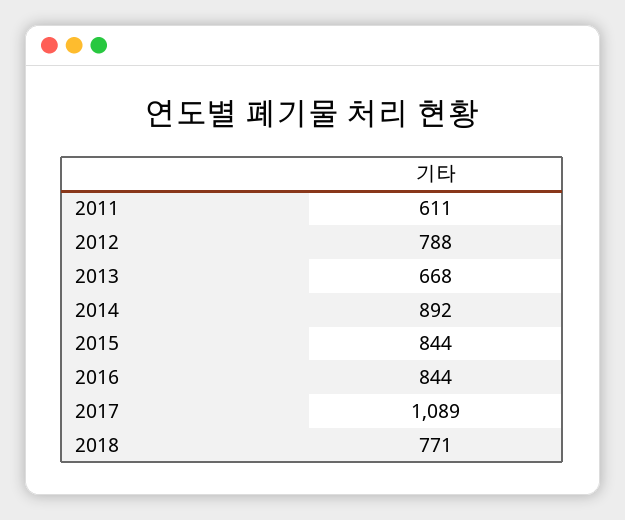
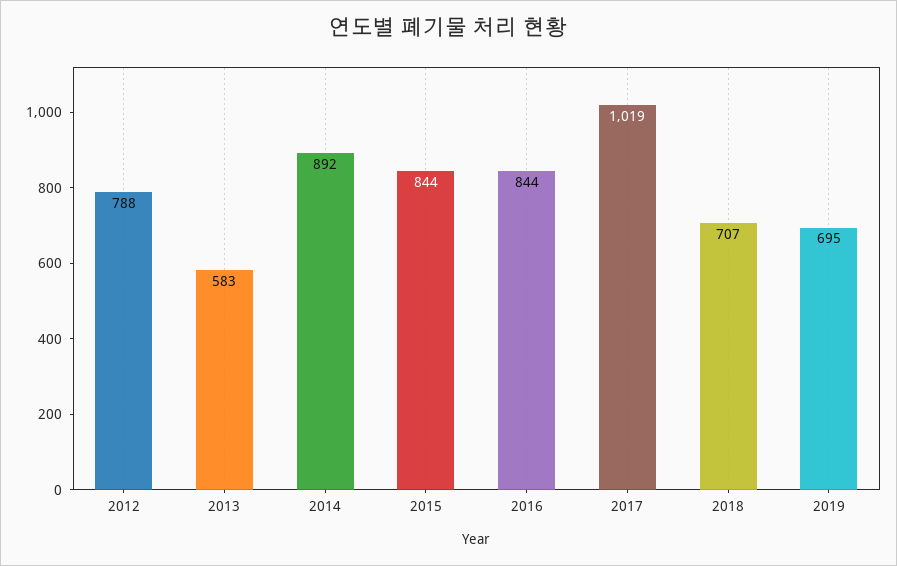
2011: 611 -> none
2013: 668 -> 583
2017: 1089 -> 1019
2018: 771 -> 707
2019: none -> 695

